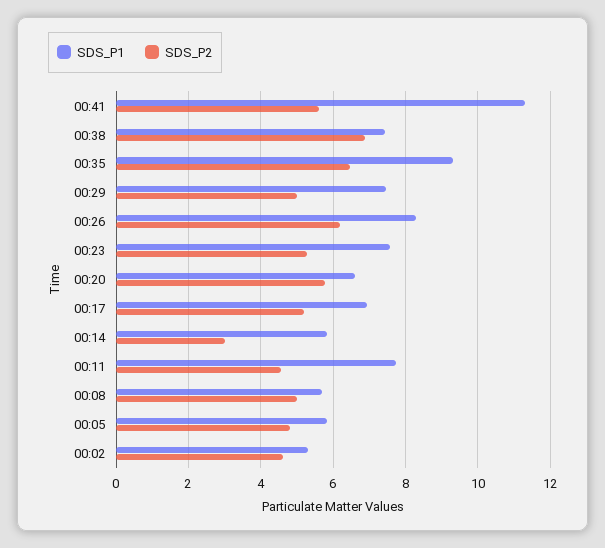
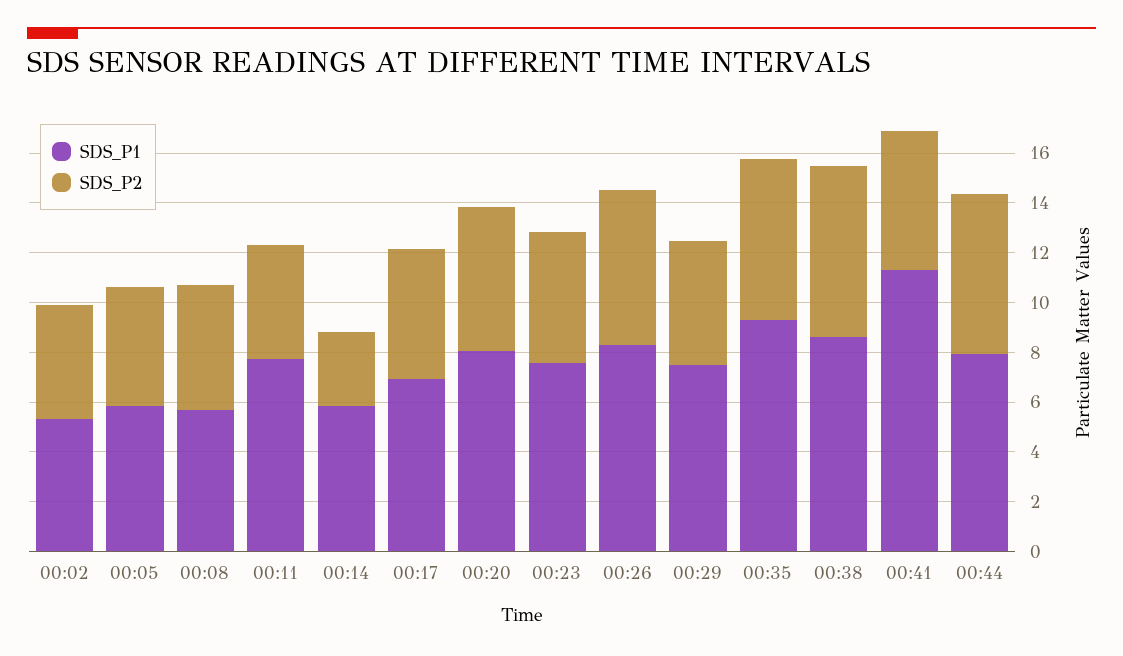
SDS_P1, 00:38: 7.4 -> 8.5
SDS_P1, 00:20: 6.6 -> 8
SDS_P1, 00:44: none -> 8
SDS_P2, 00:44: none -> 6.5

